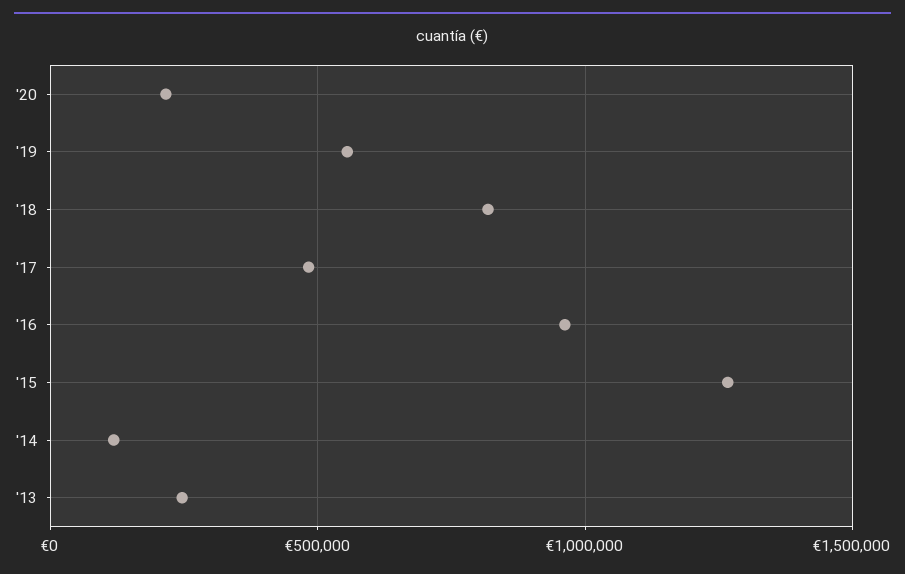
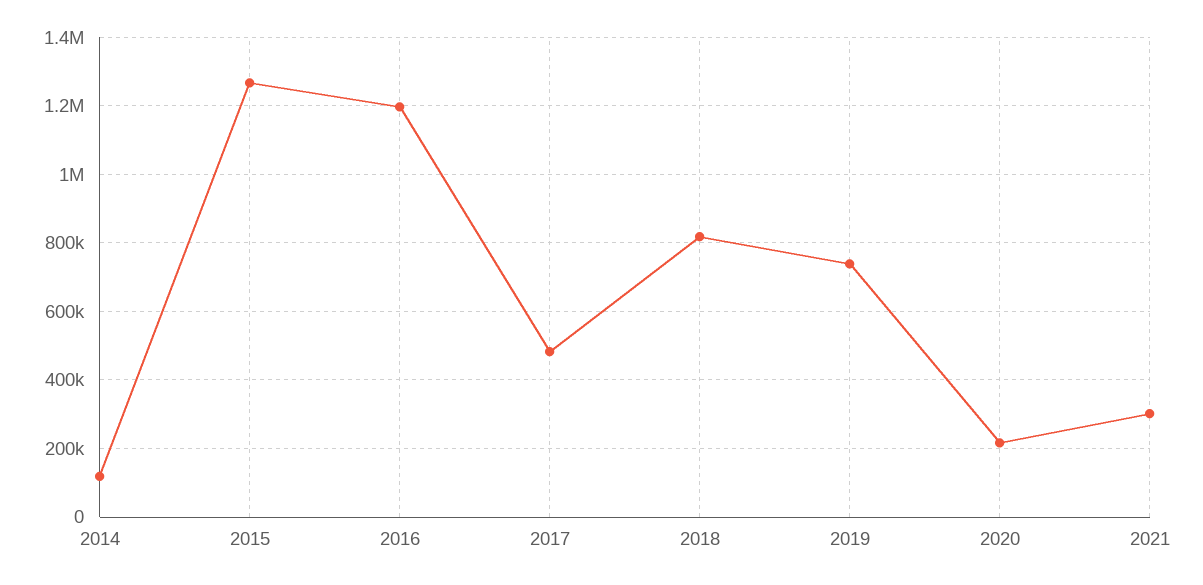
'19: 550000 -> 740000
'16: 950000 -> 1200000
'13: 250000 -> none
2021: none -> 300000

